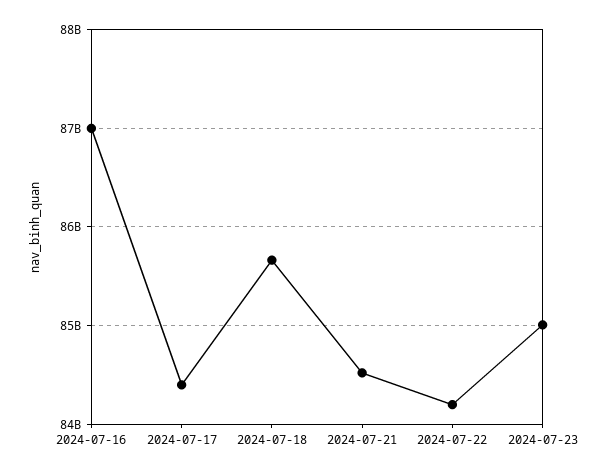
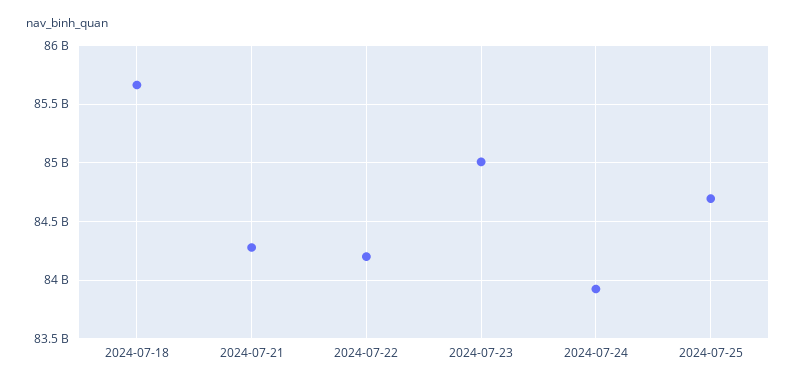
2024-07-16: 87000000000 -> none
2024-07-17: 84400000000 -> none
2024-07-21: 84500000000 -> 84300000000
2024-07-24: none -> 83900000000
2024-07-25: none -> 84700000000

